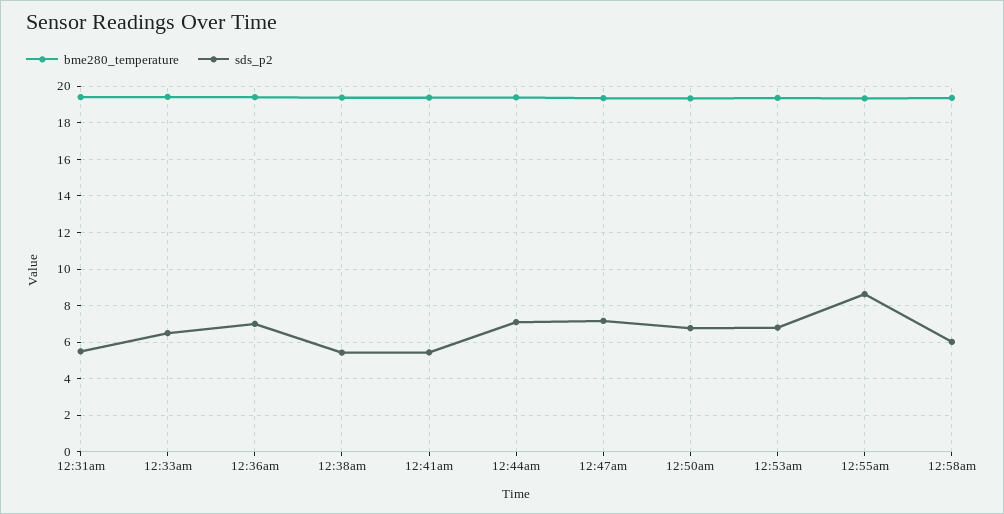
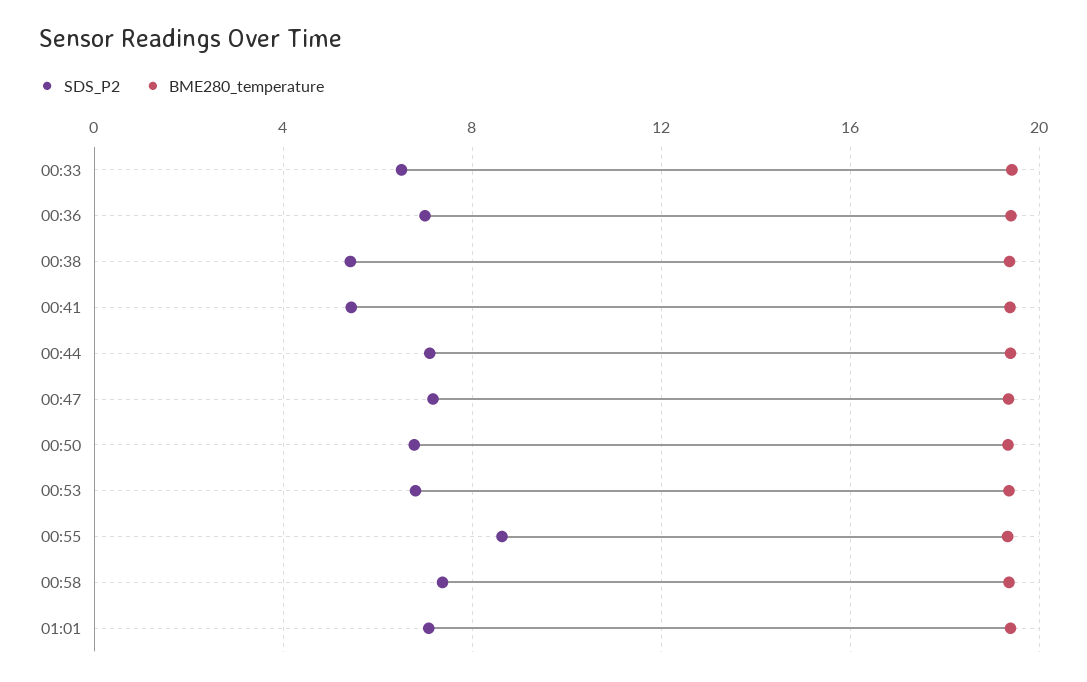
bme280_temperature, 12:31am: 19.5 -> none
sds_p2, 12:31am: 5.5 -> none
sds_p2, 12:58am: 6 -> 7.5
sds_p2, 01:01: none -> 7
bme280_temperature, 01:01: none -> 19.5

